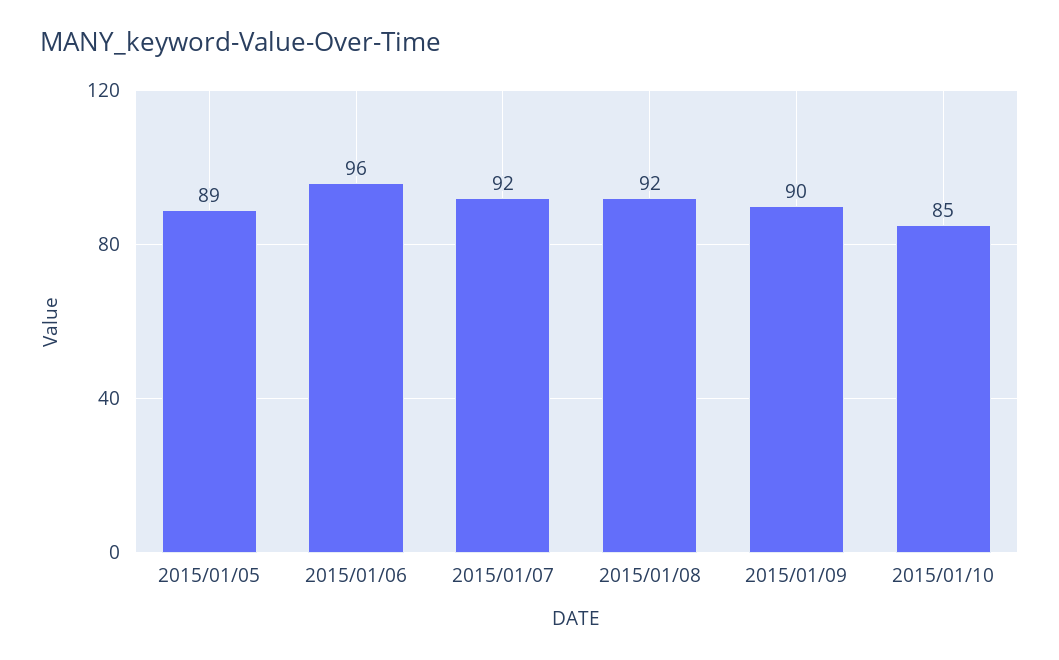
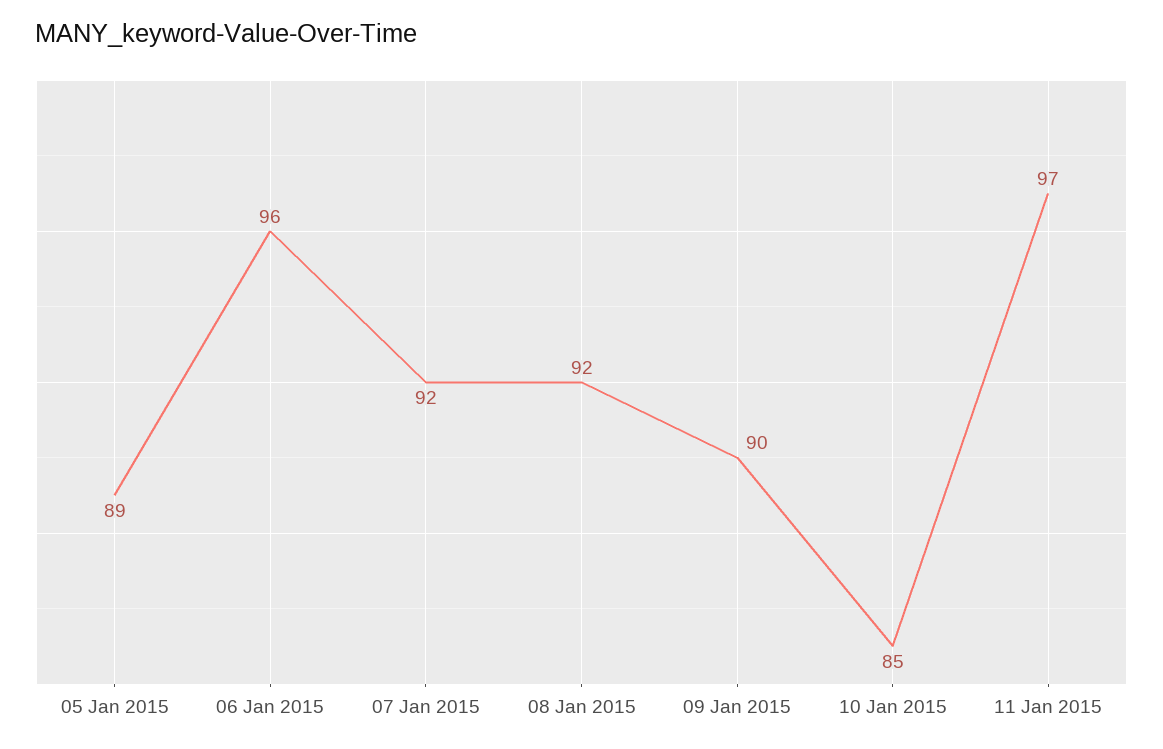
11 Jan 2015: none -> 97

